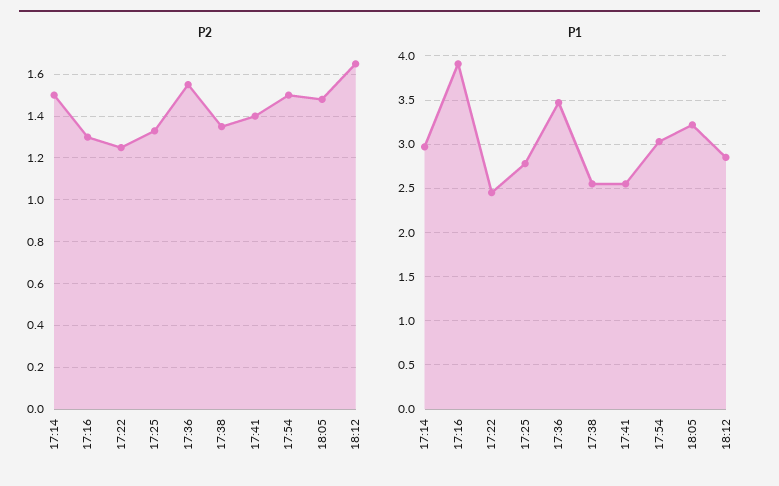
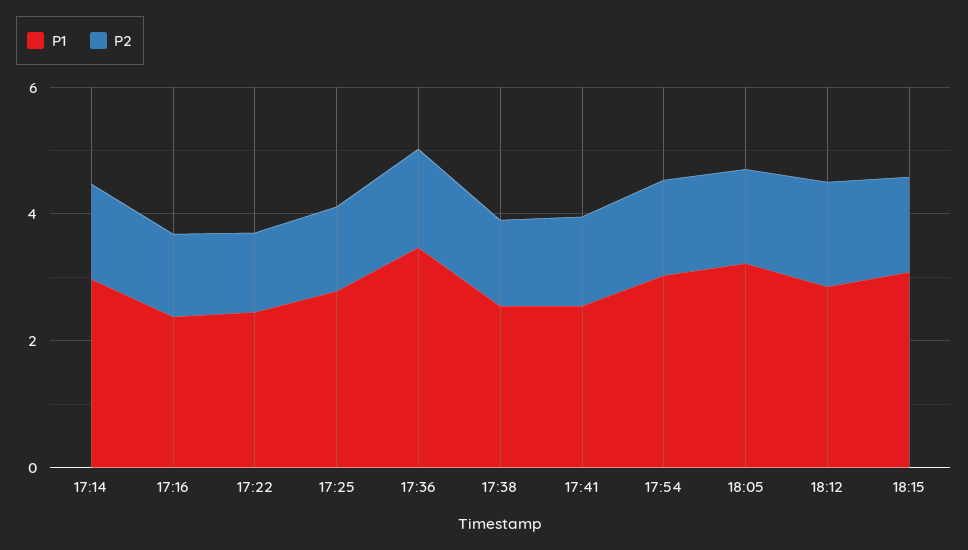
P1, 17:16: 3.9 -> 2.5
P1, 18:15: none -> 3
P2, 18:15: none -> 1.5

